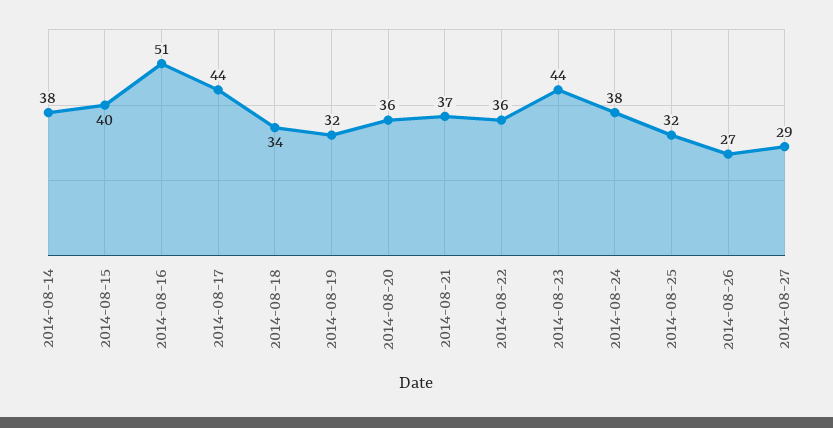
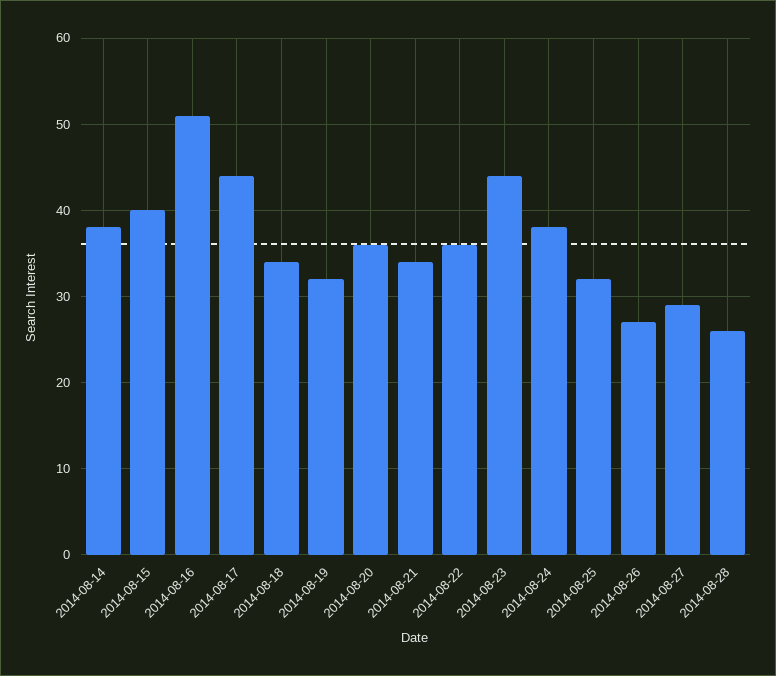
2014-08-21: 37 -> 34
2014-08-28: none -> 26

